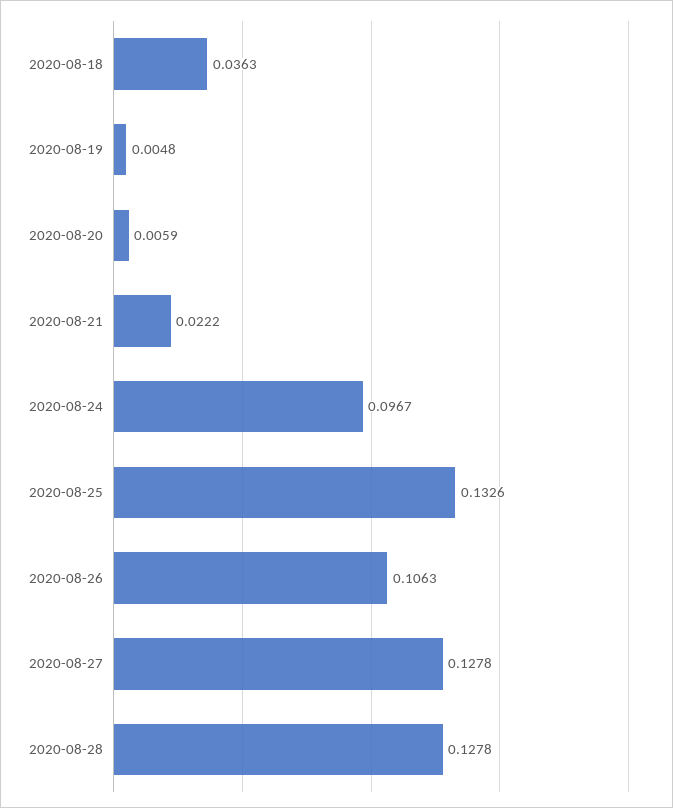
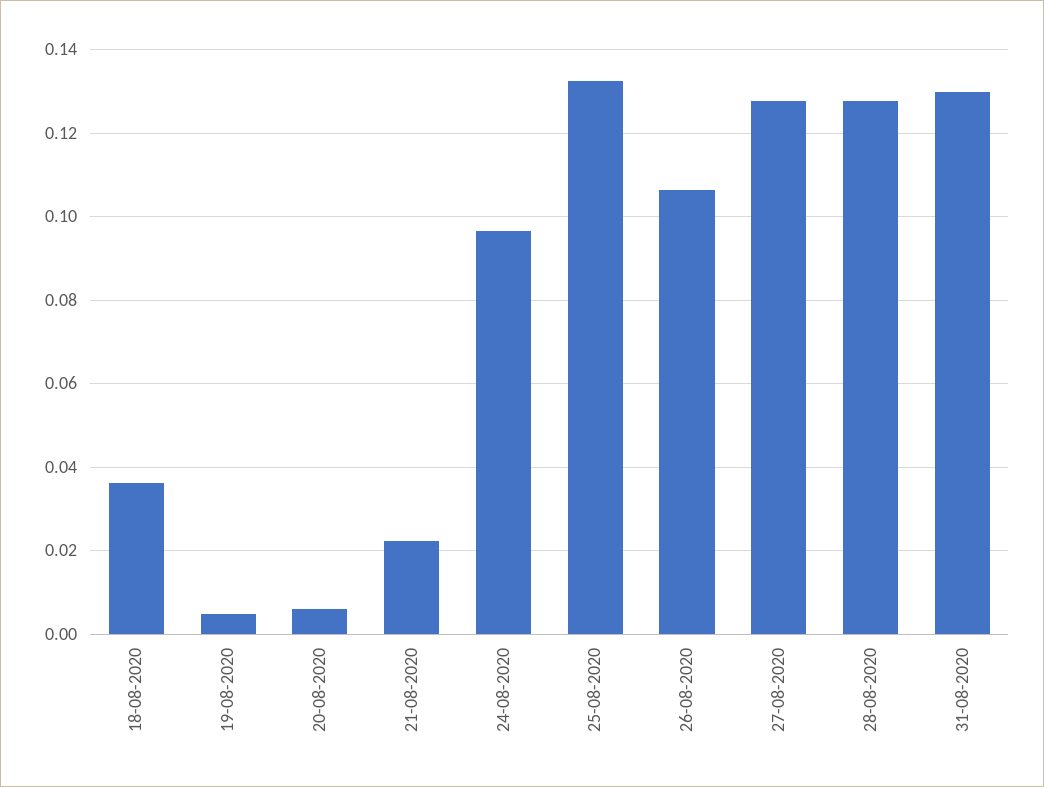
31-08-2020: none -> 0.13

